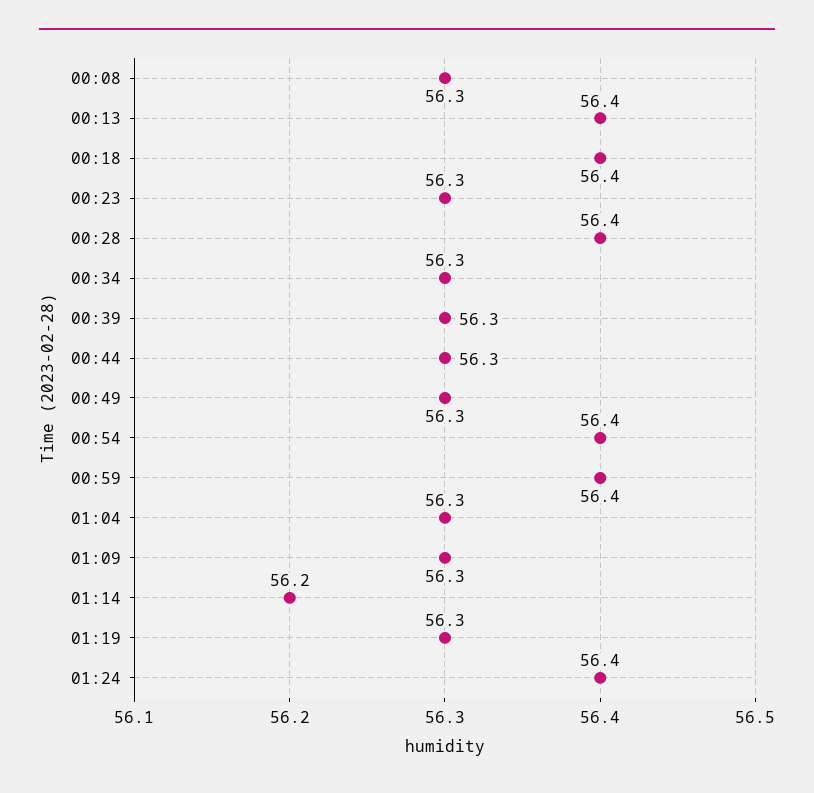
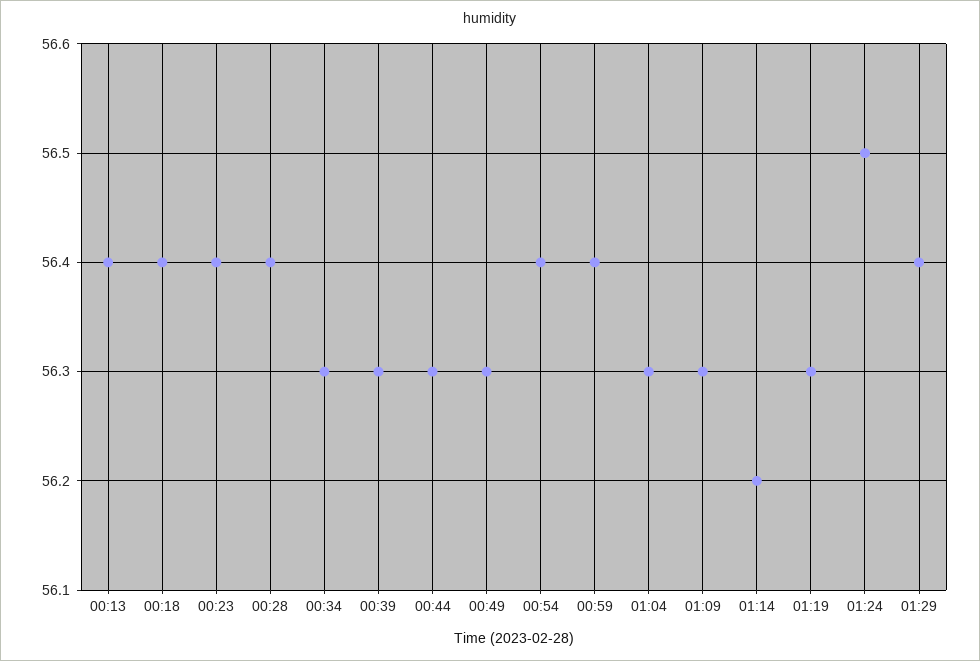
00:08: 56.3 -> none
00:23: 56.3 -> 56.4
01:24: 56.4 -> 56.5
01:29: none -> 56.4

